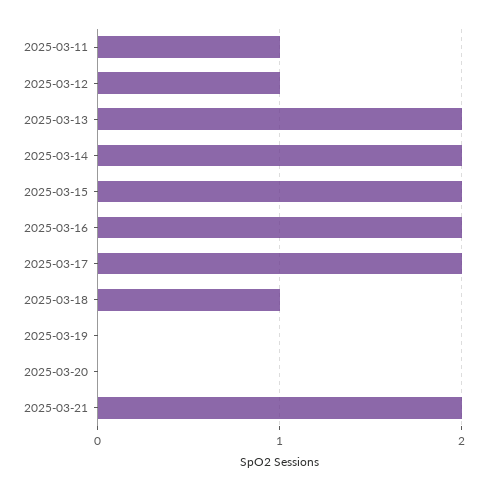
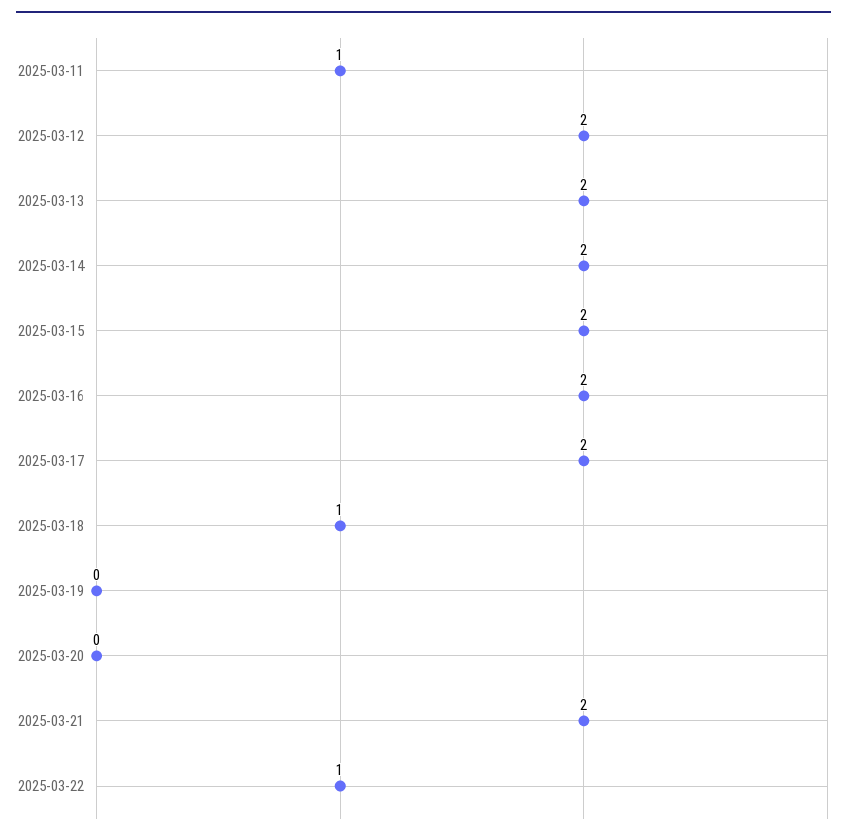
2025-03-12: 1 -> 2
2025-03-22: none -> 1

